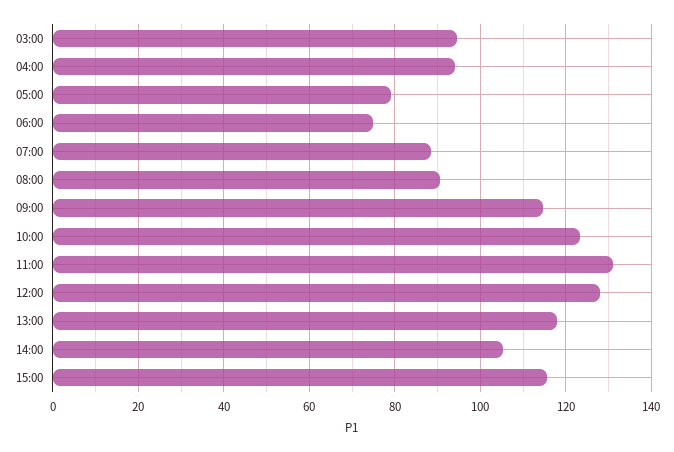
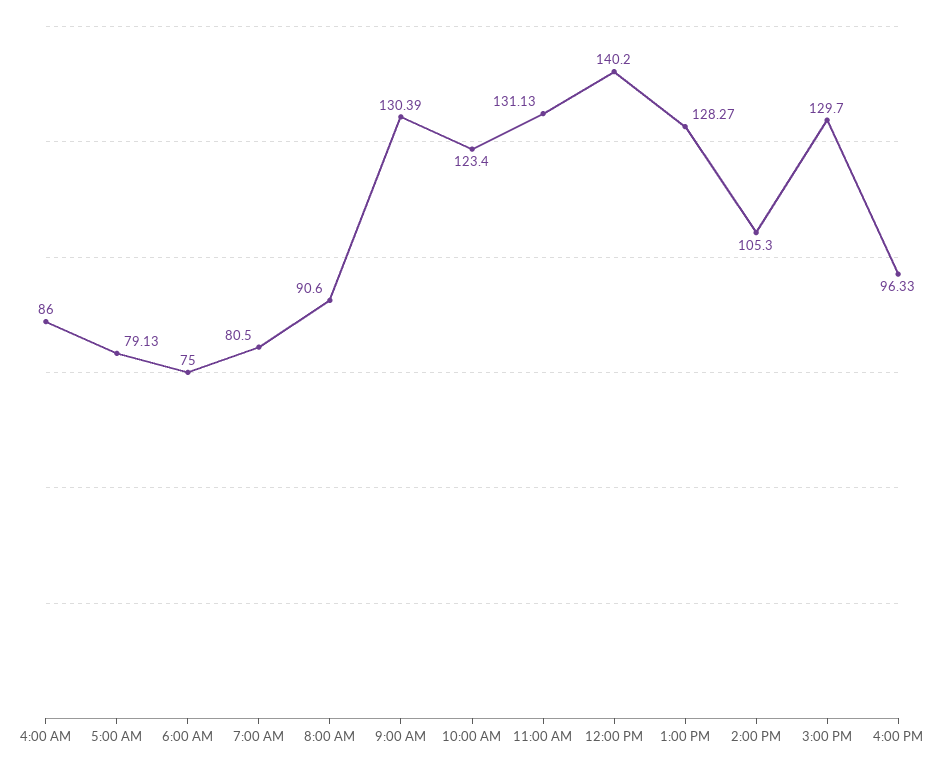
03:00: 94 -> none
04:00: 94 -> 86
07:00: 88 -> 80.5
09:00: 114 -> 130.39
12:00: 128 -> 140.2
13:00: 118 -> 128.27
15:00: 116 -> 129.7
4:00 PM: none -> 96.33

